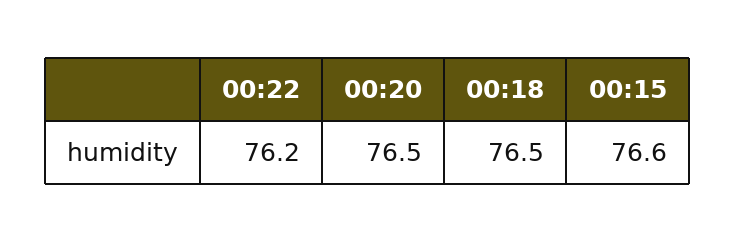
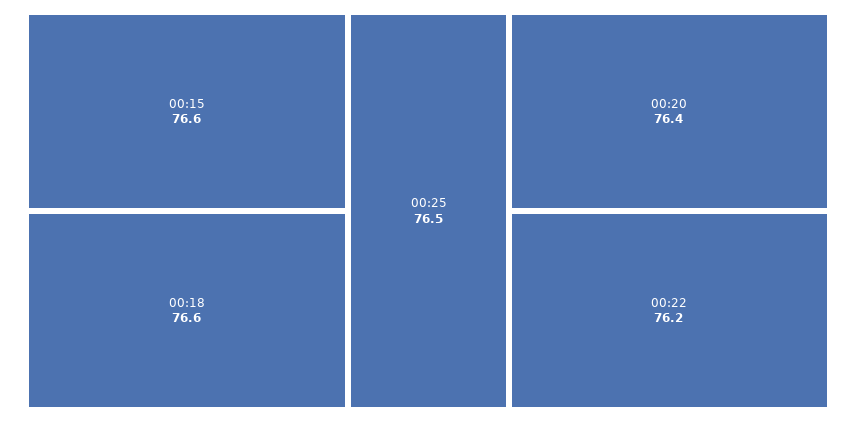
00:20: 76.5 -> 76.4
00:18: 76.5 -> 76.6
00:25: none -> 76.5

